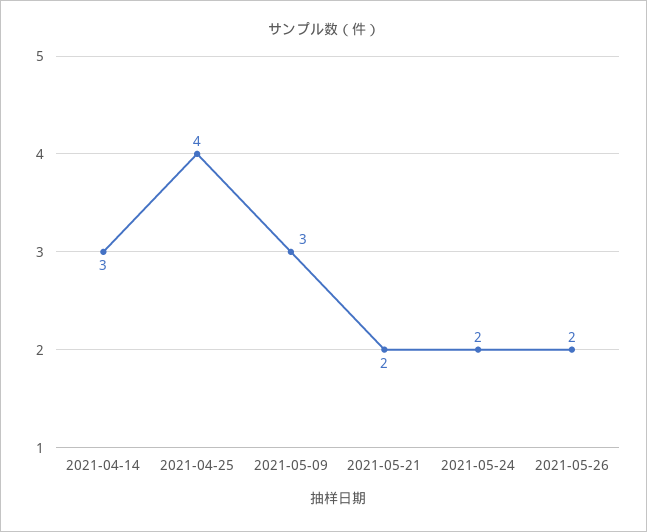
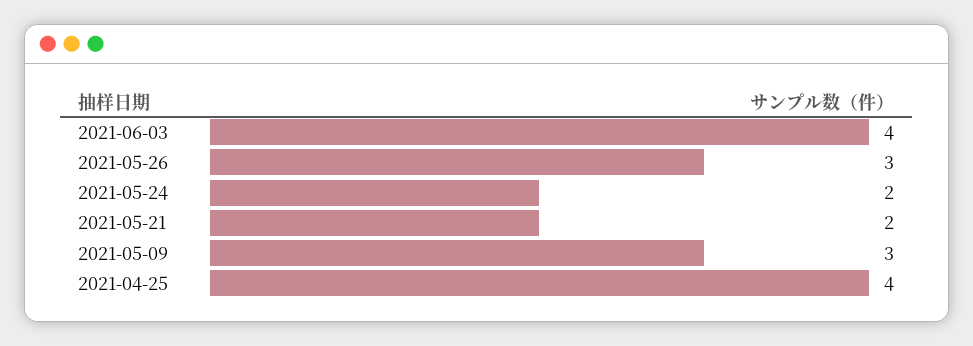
2021-04-14: 3 -> none
2021-05-26: 2 -> 3
2021-06-03: none -> 4

